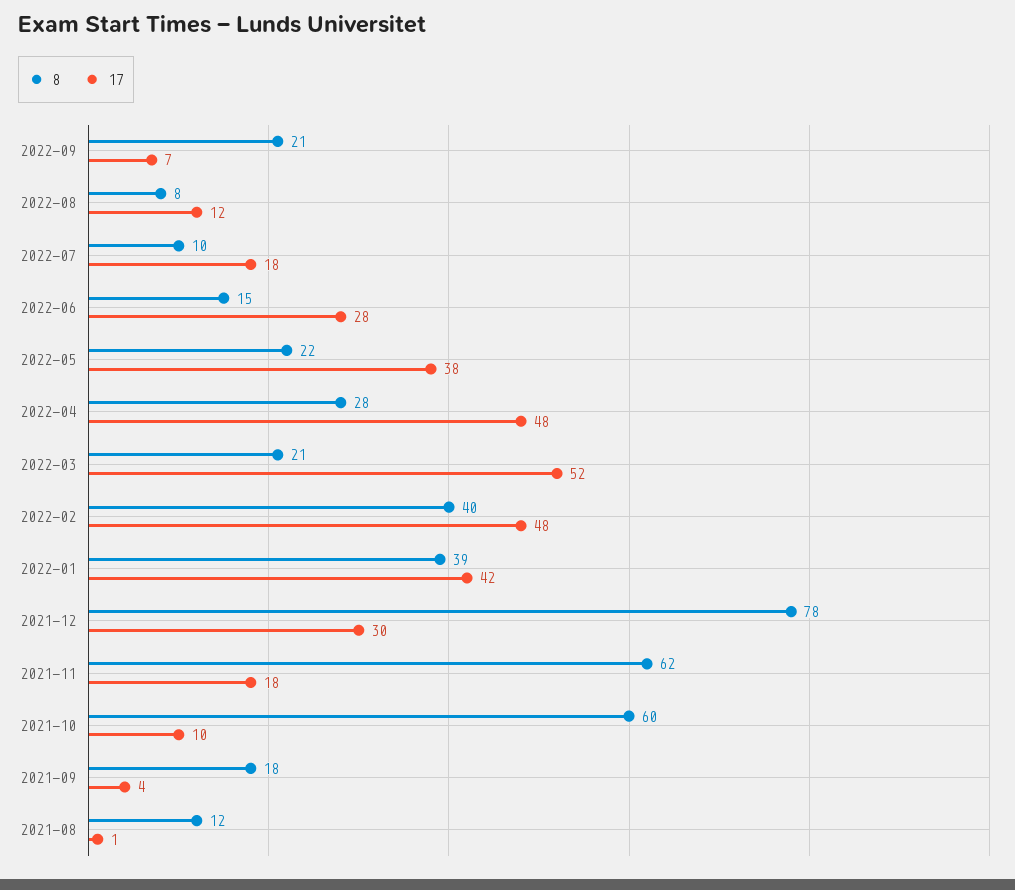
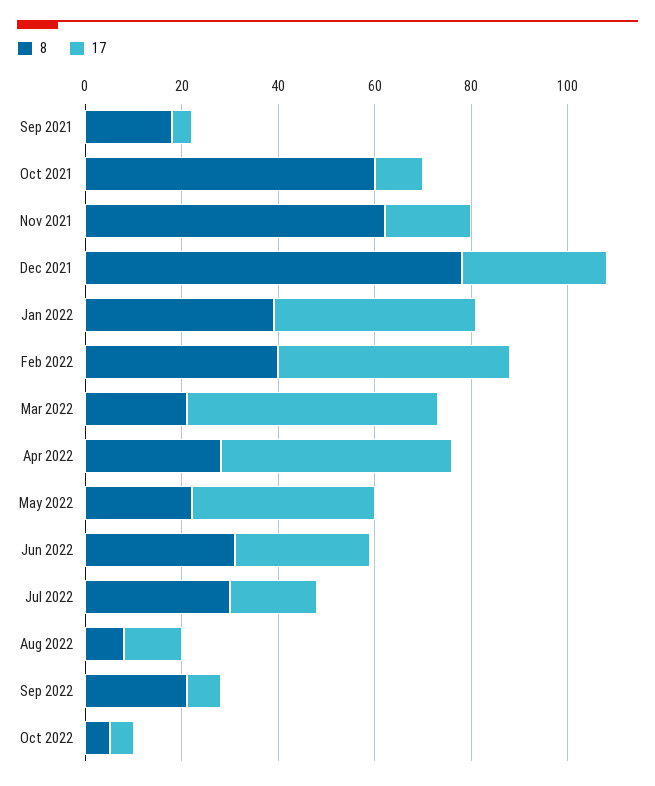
8, 2022-07: 10 -> 30
8, 2022-06: 15 -> 30
8, 2021-08: 12 -> none
17, 2021-08: 1 -> none
8, Oct 2022: none -> 5
17, Oct 2022: none -> 5

